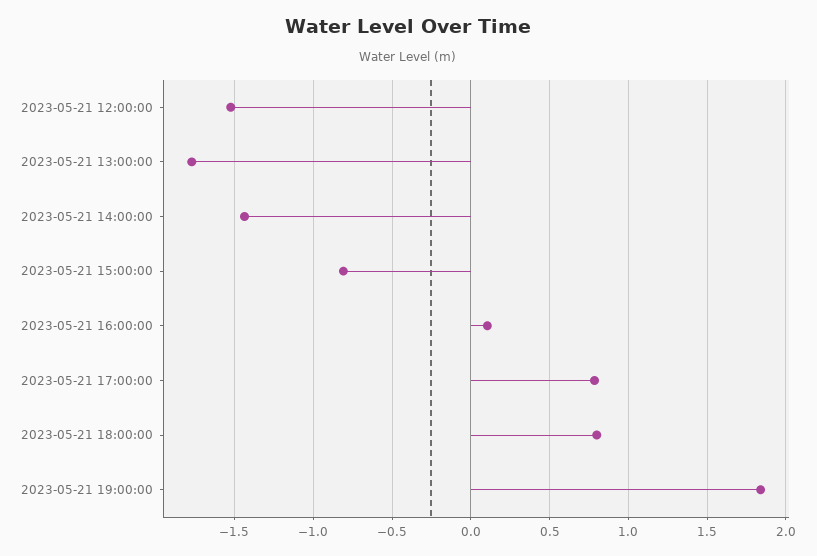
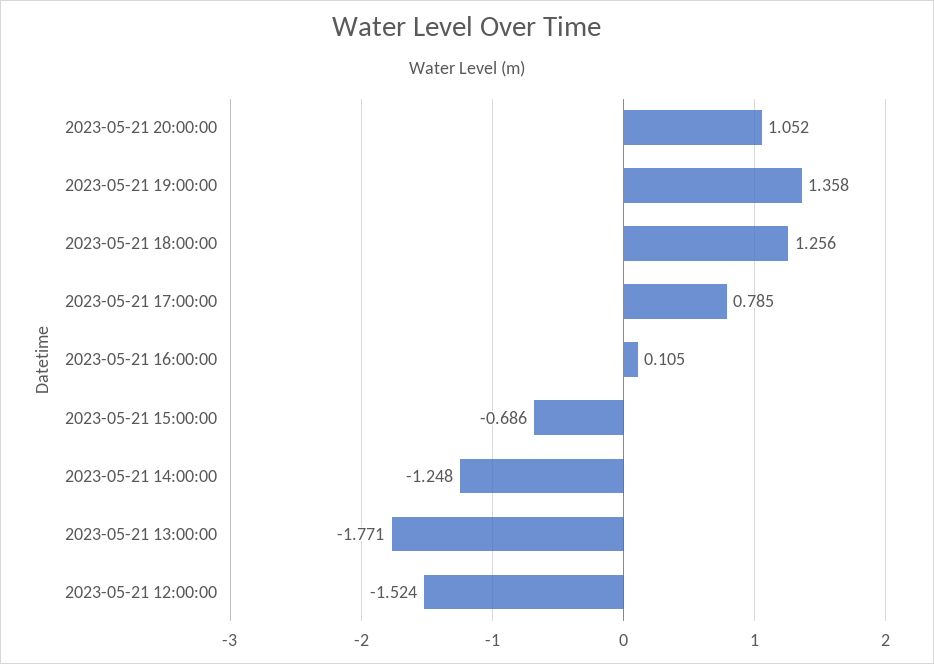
2023-05-21 14:00:00: -1.45 -> -1.248
2023-05-21 15:00:00: -0.8 -> -0.686
2023-05-21 18:00:00: 0.8 -> 1.256
2023-05-21 19:00:00: 1.85 -> 1.358
2023-05-21 20:00:00: none -> 1.052

